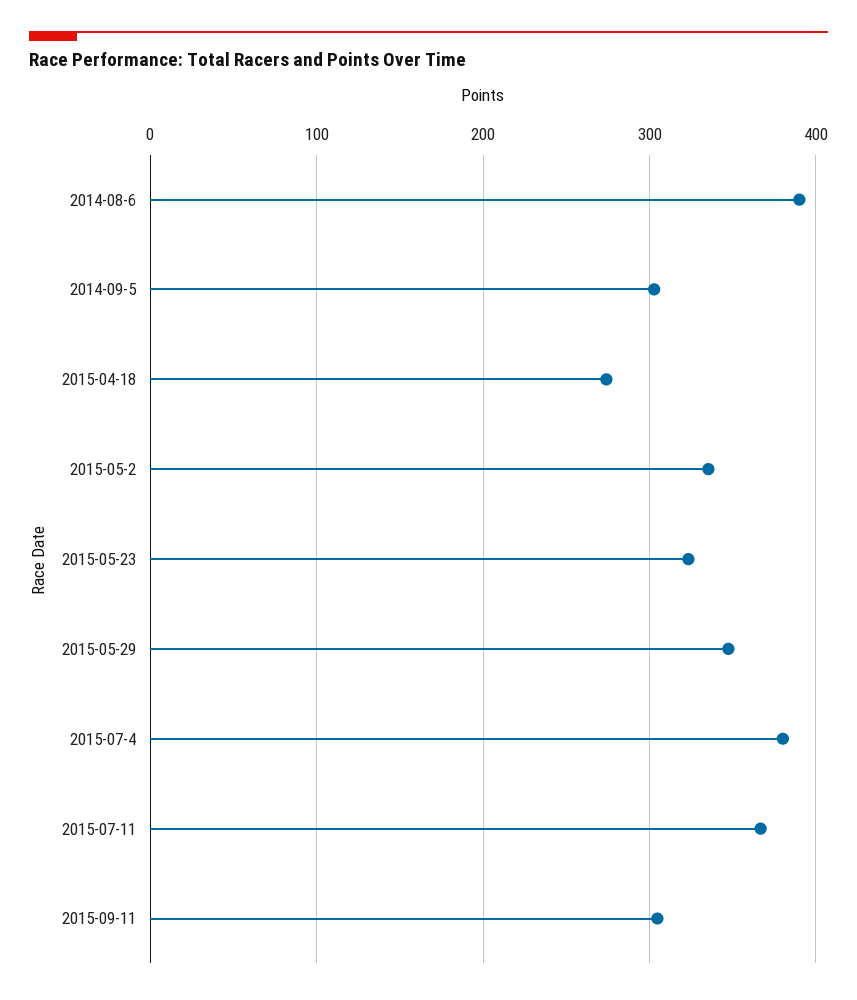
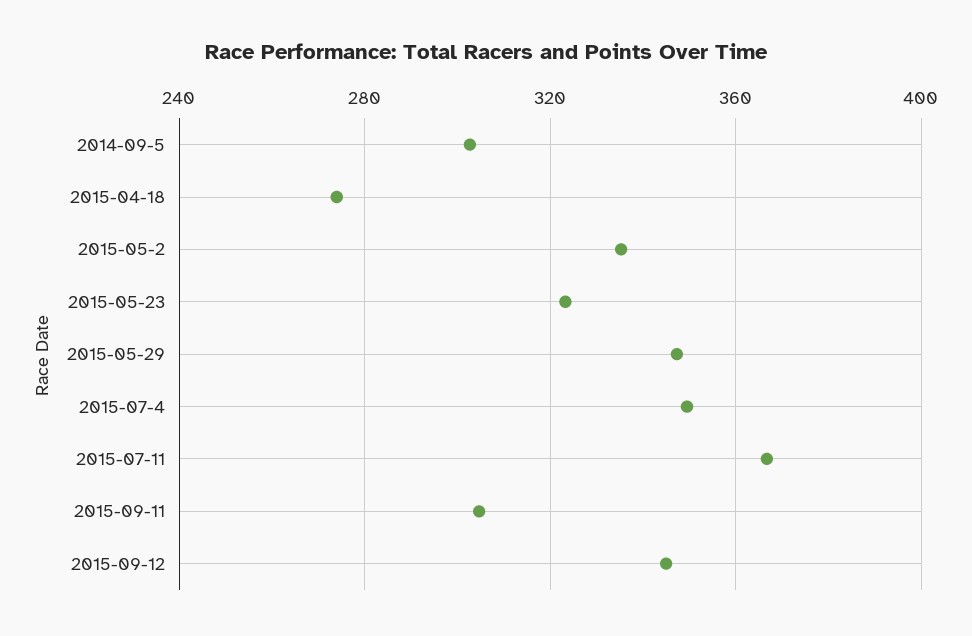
2014-08-6: 390 -> none
2015-07-4: 380 -> 350
2015-09-12: none -> 345

